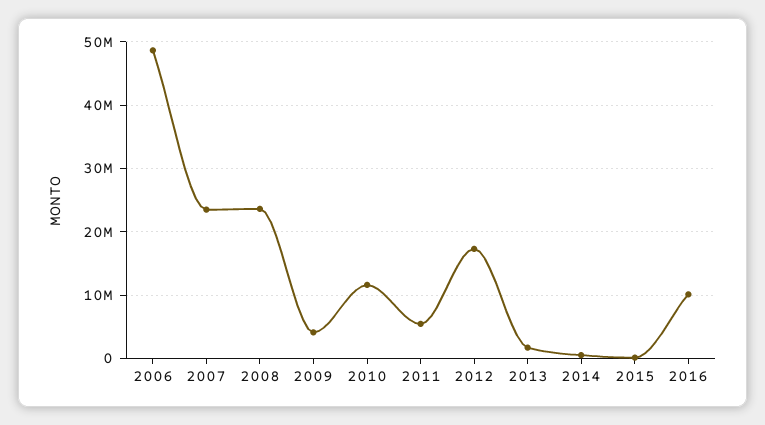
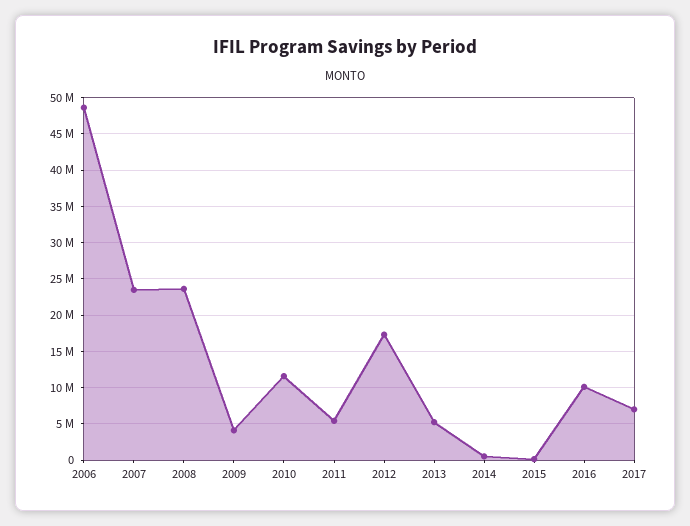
2013: 2000000 -> 5000000
2017: none -> 7000000

